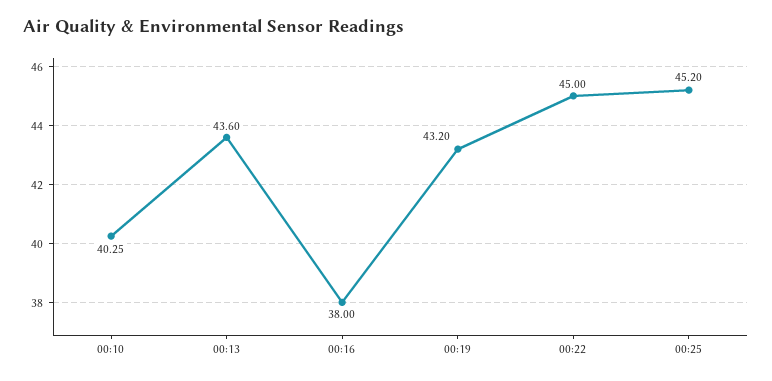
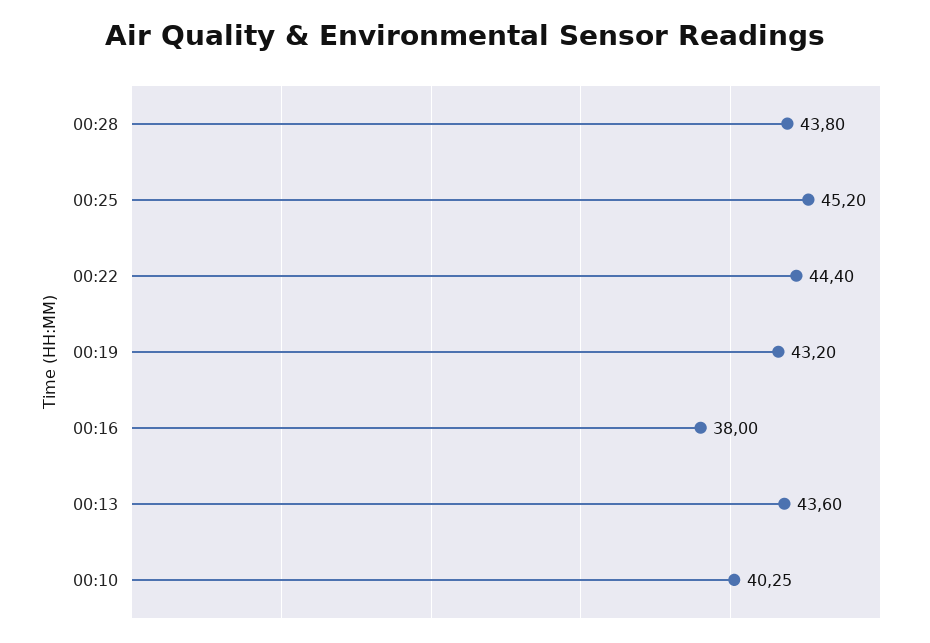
00:22: 45 -> 44.4
00:28: none -> 43.8

